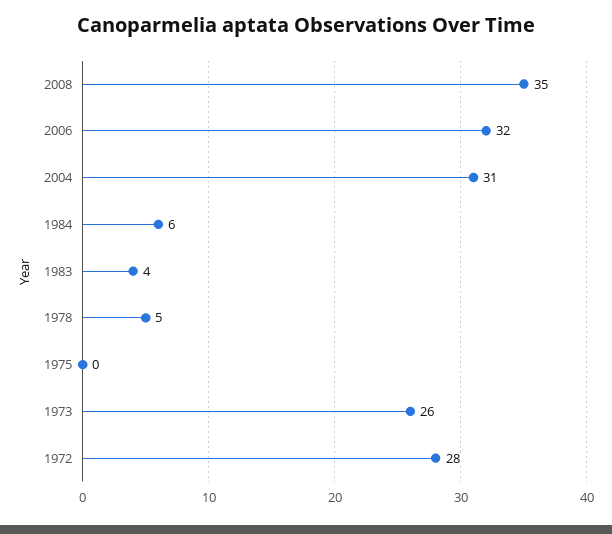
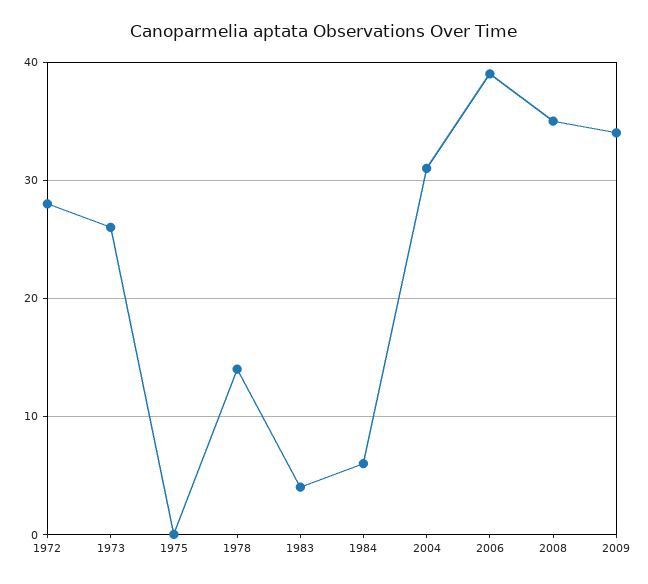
2006: 32 -> 39
1978: 5 -> 14
2009: none -> 34

